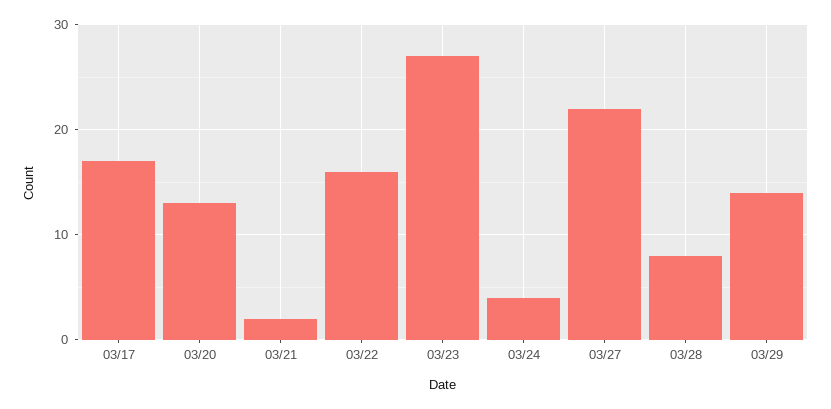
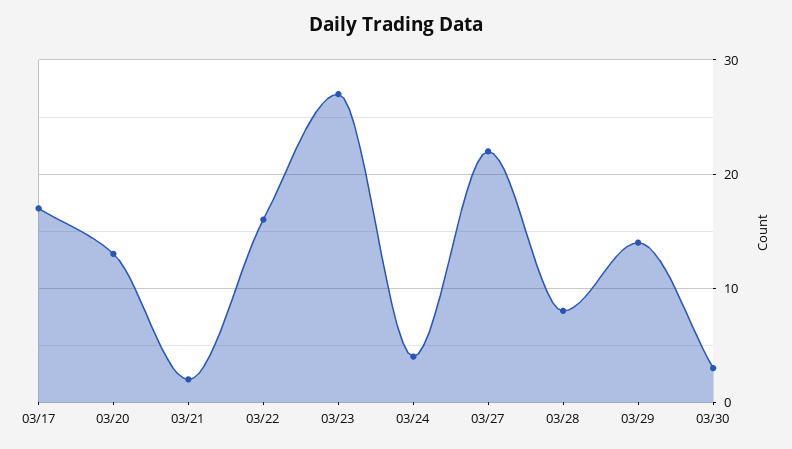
03/30: none -> 3

